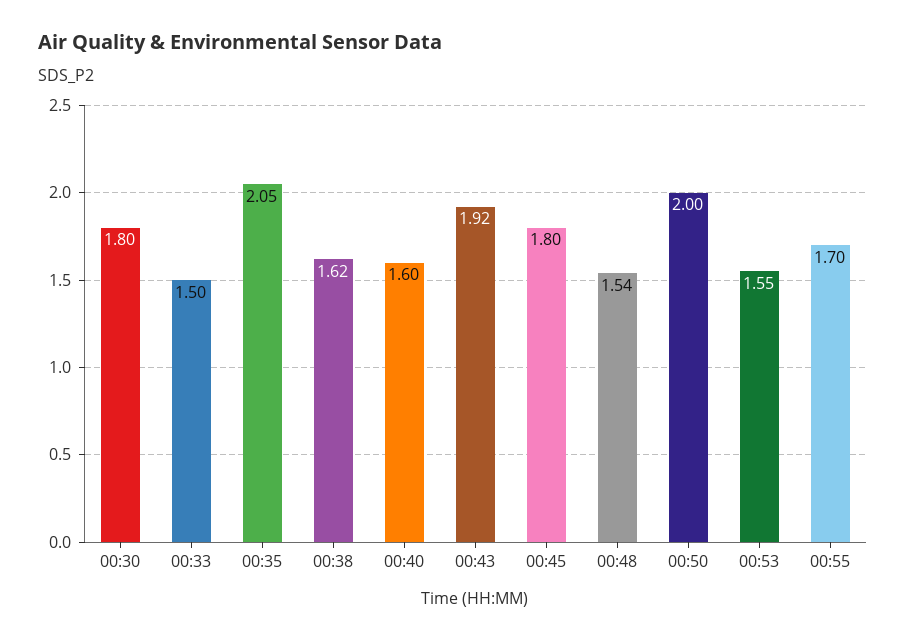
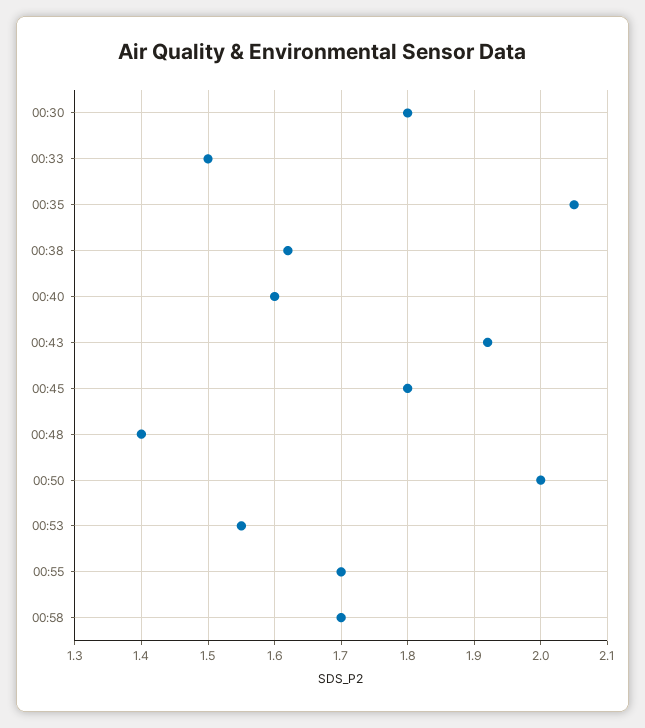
00:48: 1.54 -> 1.4
00:58: none -> 1.7

